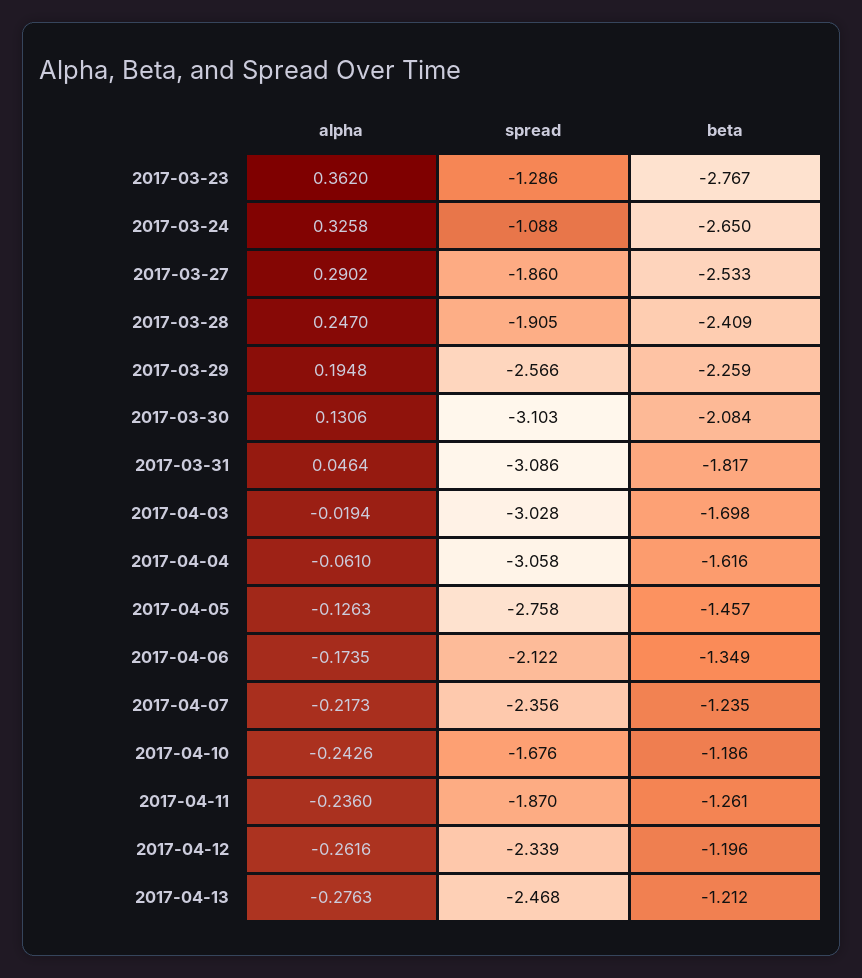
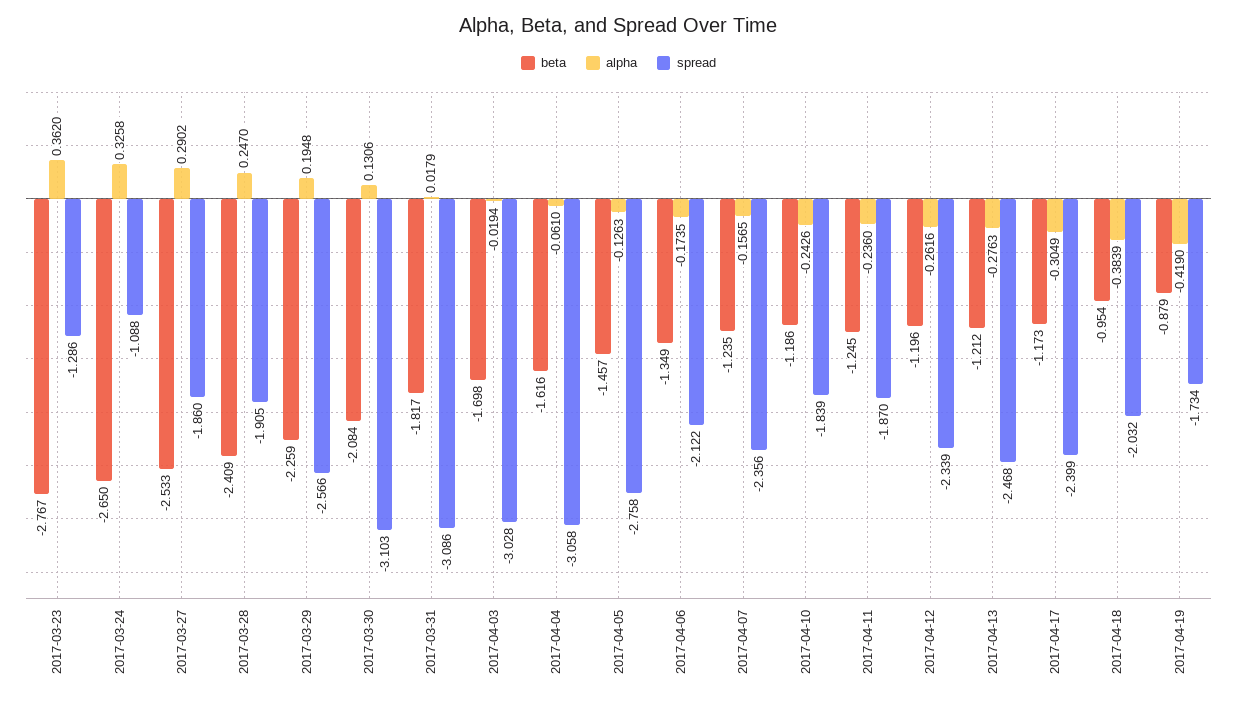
alpha, 2017-03-31: 0.0464 -> 0.0179
alpha, 2017-04-07: -0.2173 -> -0.1565
spread, 2017-04-10: -1.676 -> -1.839
beta, 2017-04-11: -1.261 -> -1.245
beta, 2017-04-17: none -> -1.173
alpha, 2017-04-17: none -> -0.3049
spread, 2017-04-17: none -> -2.399
beta, 2017-04-18: none -> -0.954
alpha, 2017-04-18: none -> -0.3839
spread, 2017-04-18: none -> -2.032
beta, 2017-04-19: none -> -0.879
alpha, 2017-04-19: none -> -0.419
spread, 2017-04-19: none -> -1.734

